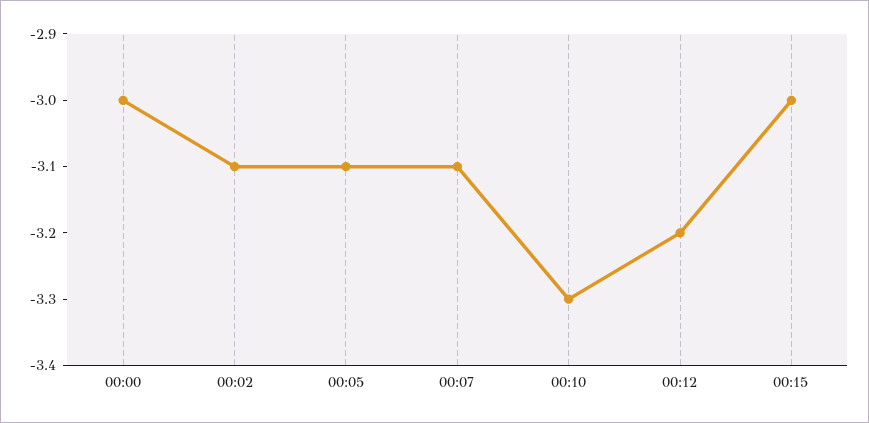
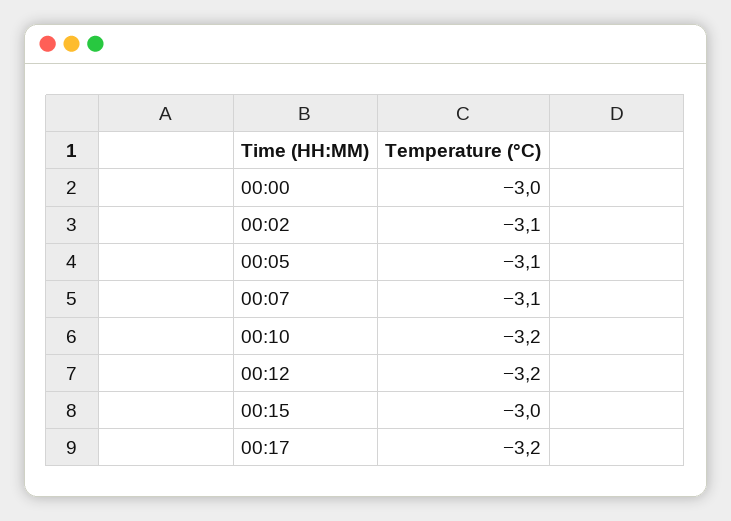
00:10: -3.3 -> -3.2
00:17: none -> -3.2

